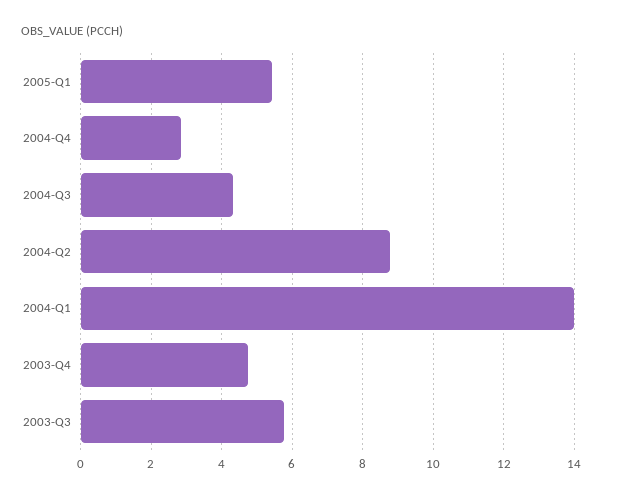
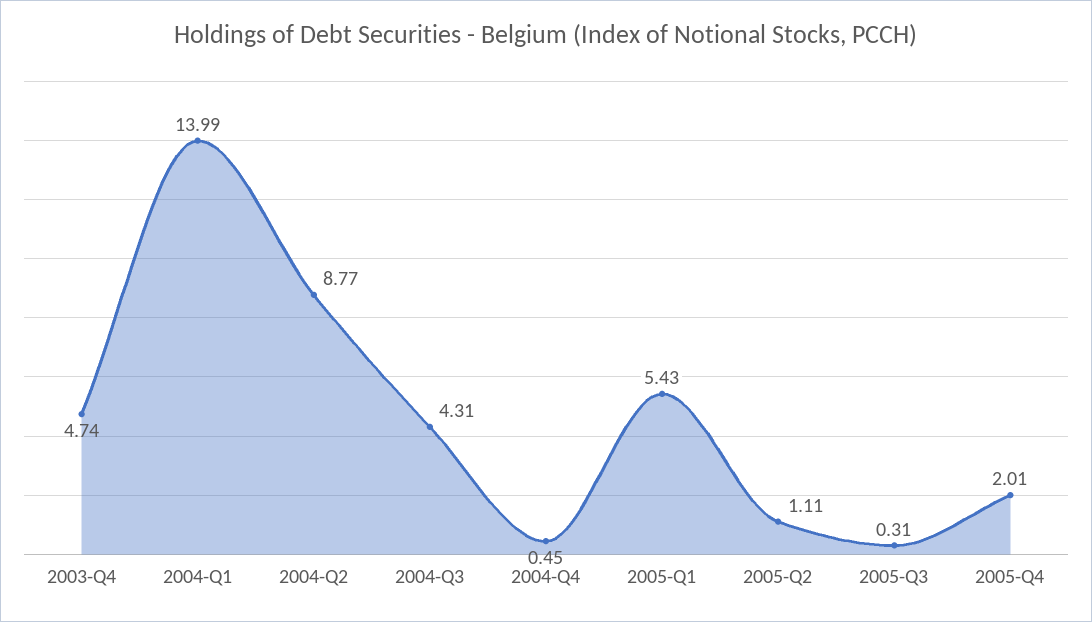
2004-Q4: 2.8 -> 0.45
2003-Q3: 5.8 -> none
2005-Q2: none -> 1.11
2005-Q3: none -> 0.31
2005-Q4: none -> 2.01

